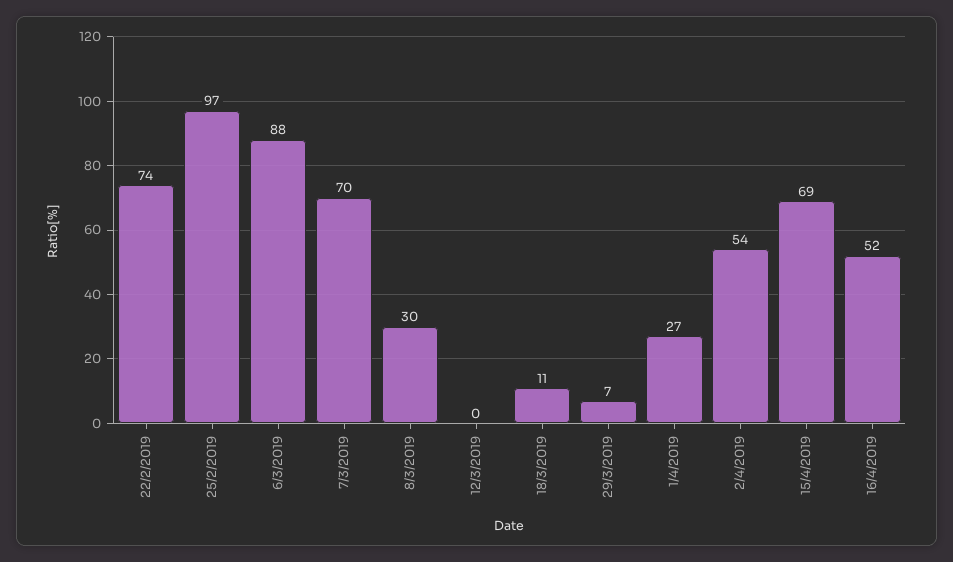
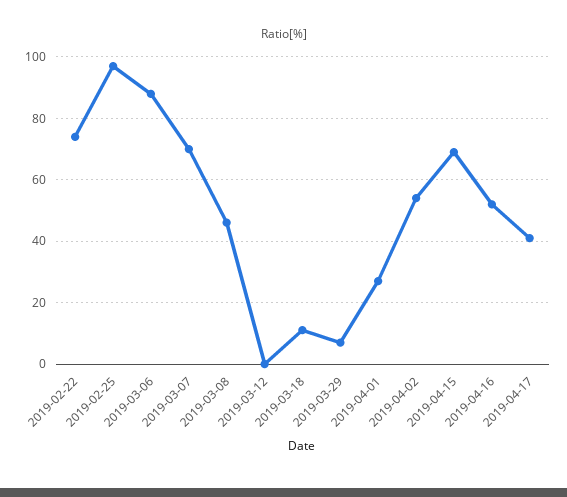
8/3/2019: 30 -> 45
2019-04-17: none -> 40

